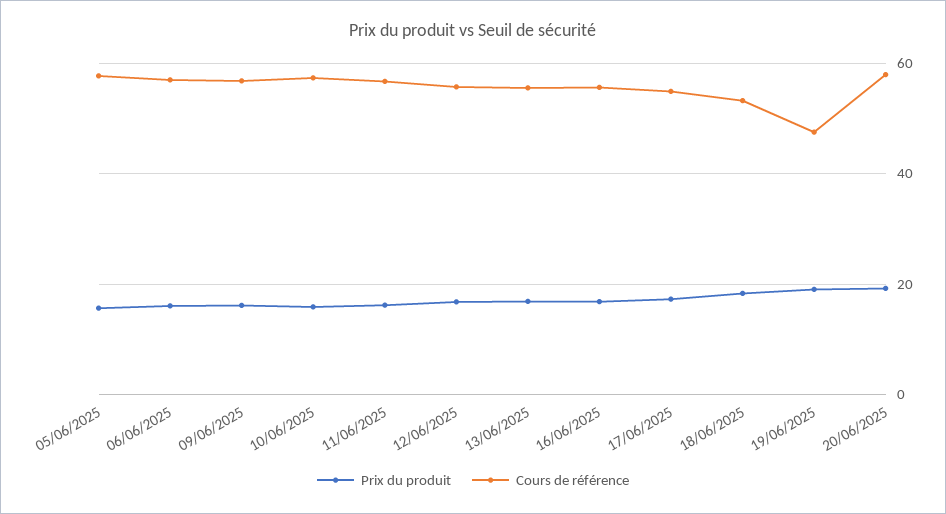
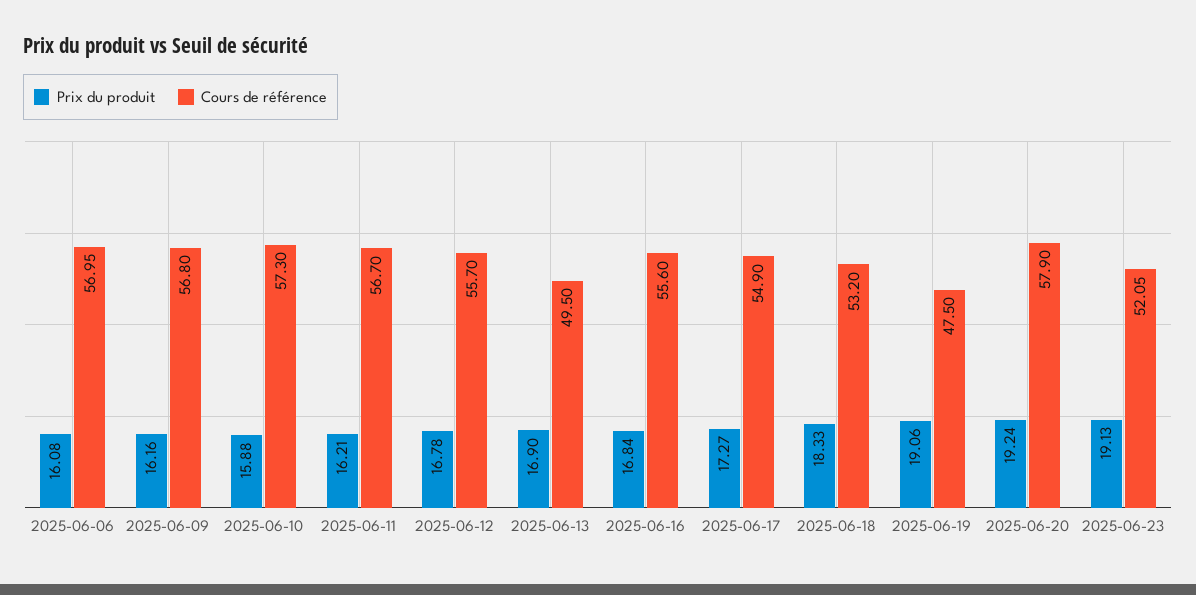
Prix du produit, 05/06/2025: 16 -> none
Cours de référence, 05/06/2025: 58 -> none
Cours de référence, 13/06/2025: 56 -> 49.5
Prix du produit, 2025-06-23: none -> 19.13
Cours de référence, 2025-06-23: none -> 52.05

